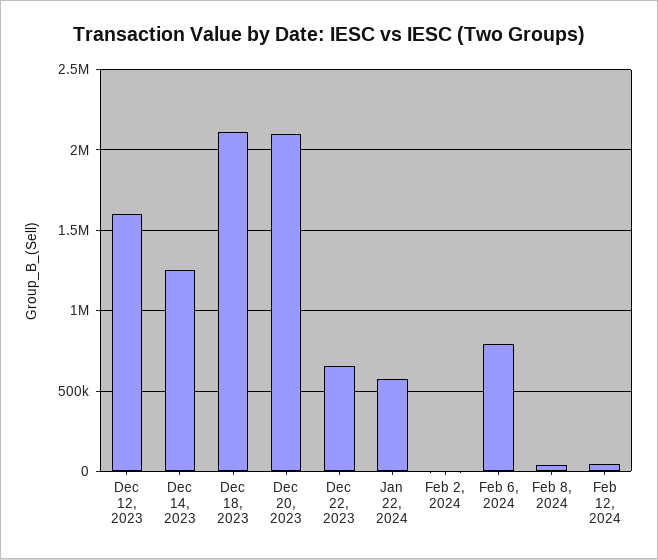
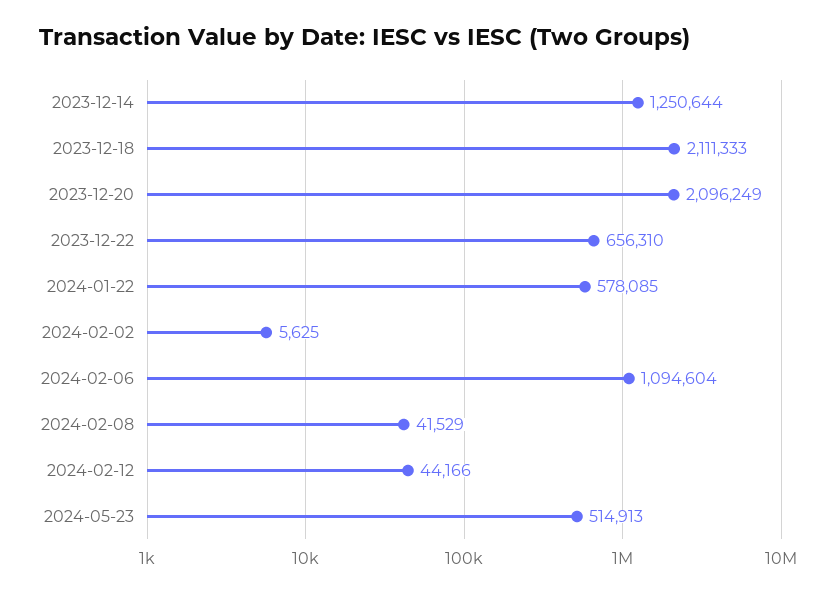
Dec 12, 2023: 1600000 -> none
Feb 6, 2024: 800000 -> 1094604
2024-05-23: none -> 514913

